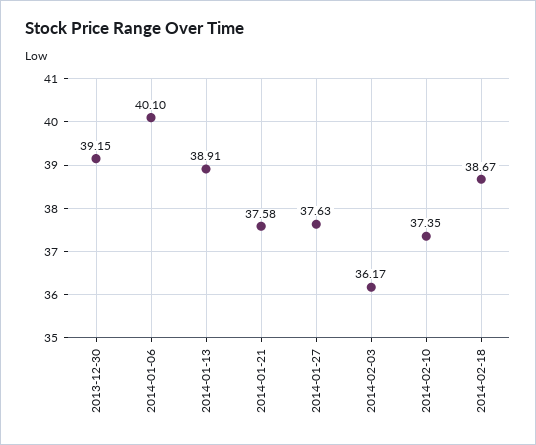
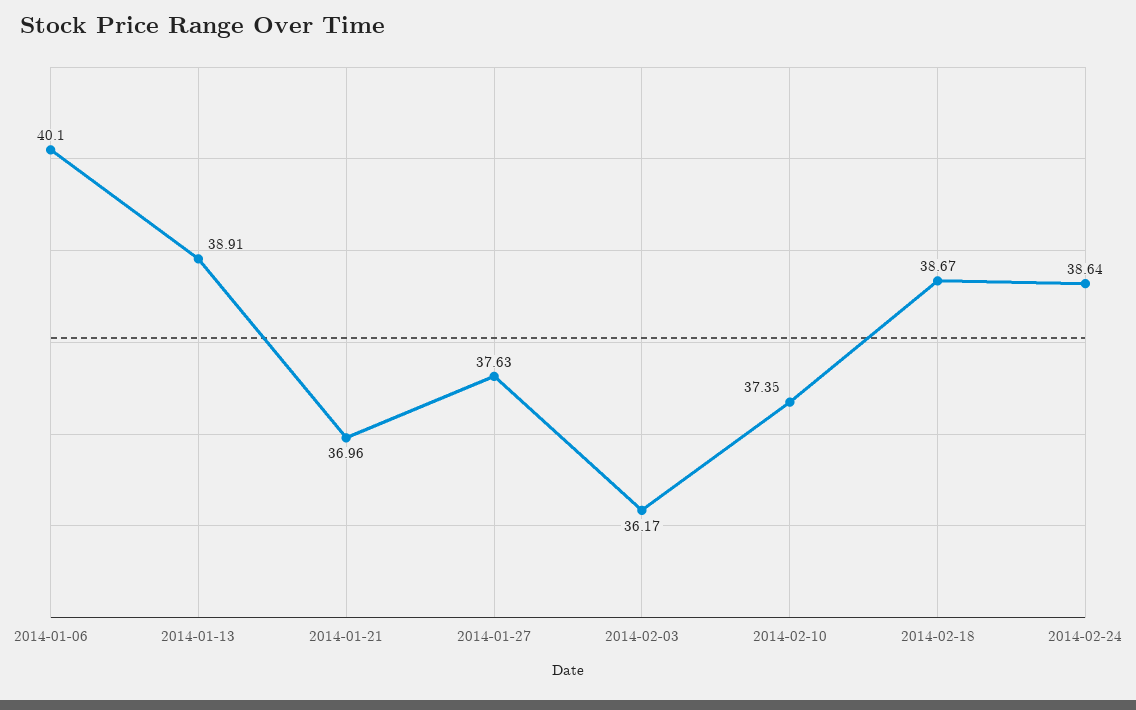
2013-12-30: 39.15 -> none
2014-01-21: 37.58 -> 36.96
2014-02-24: none -> 38.64

